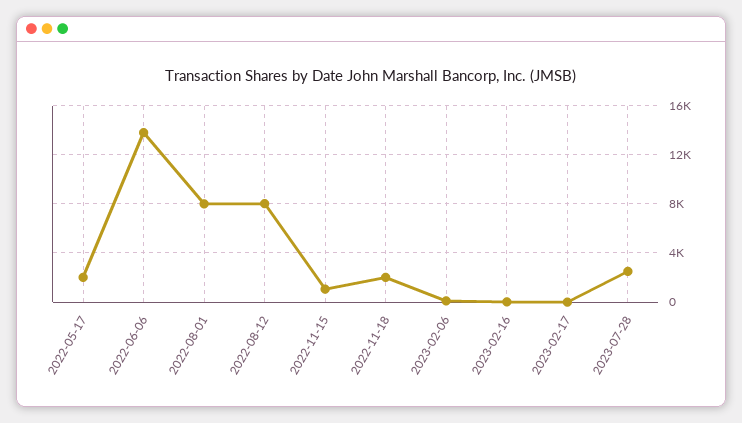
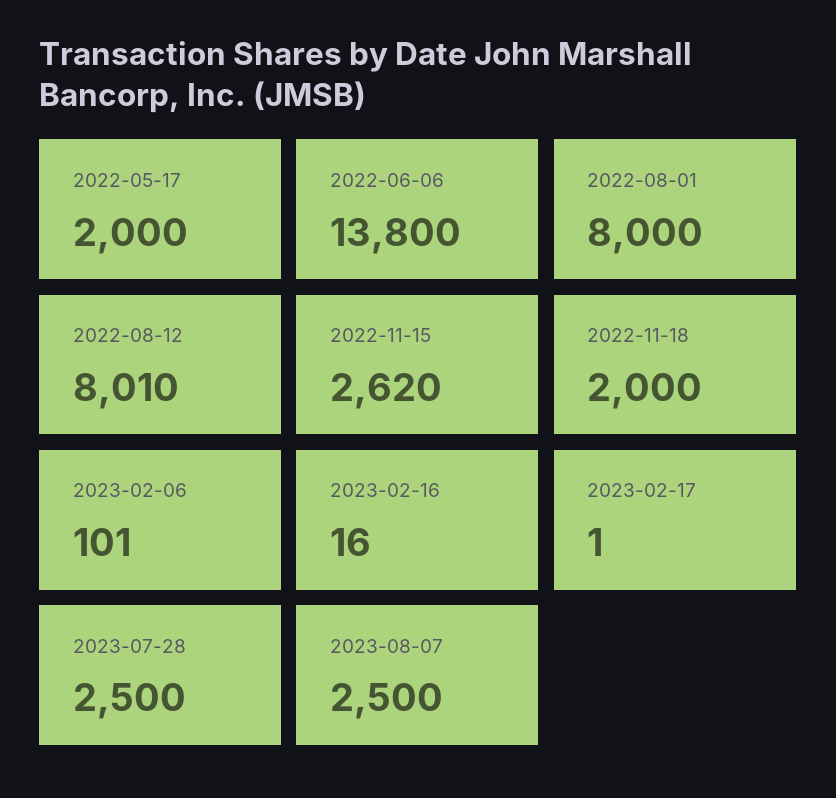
2022-11-15: 1000 -> 2620
2023-08-07: none -> 2500

